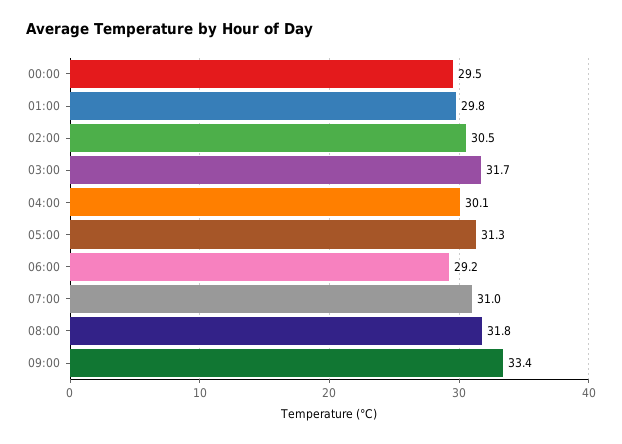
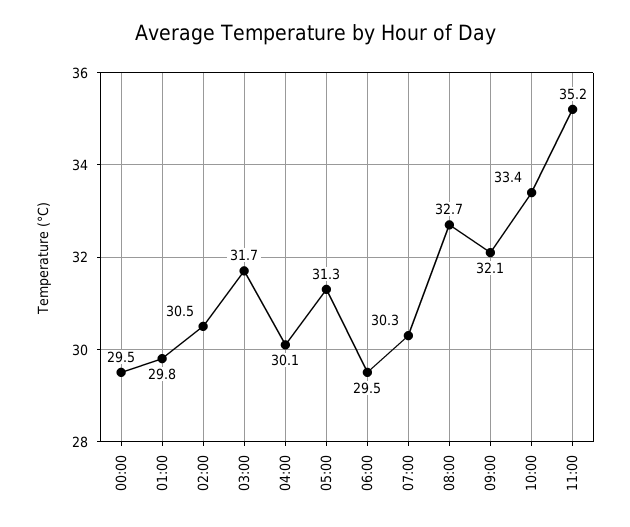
06:00: 29.2 -> 29.5
07:00: 31 -> 30.3
08:00: 31.8 -> 32.7
09:00: 33.4 -> 32.1
10:00: none -> 33.4
11:00: none -> 35.2

